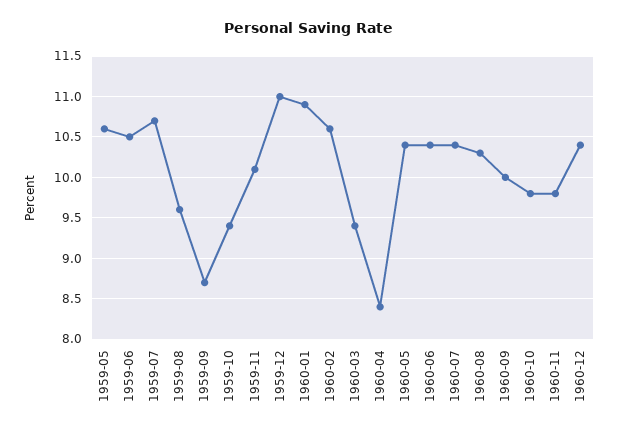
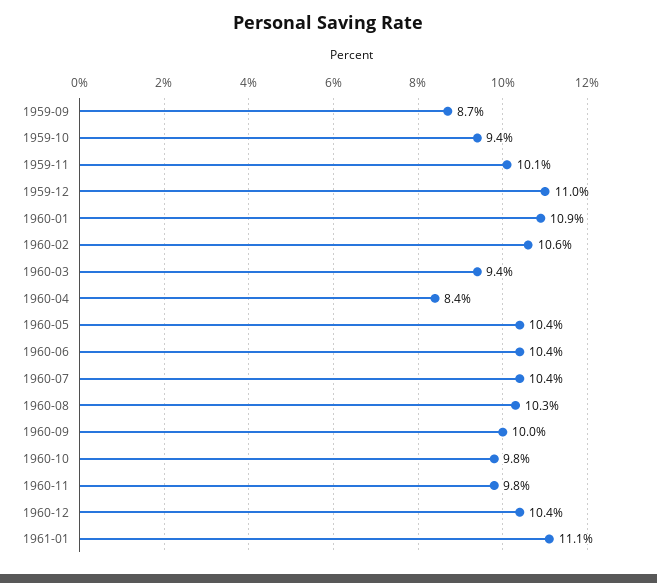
1959-05: 10.6 -> none
1959-06: 10.5 -> none
1959-07: 10.7 -> none
1959-08: 9.6 -> none
1961-01: none -> 11.1

